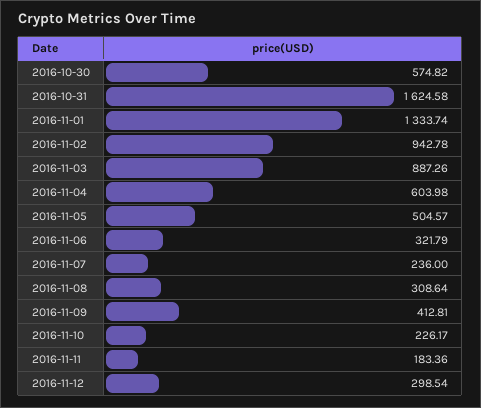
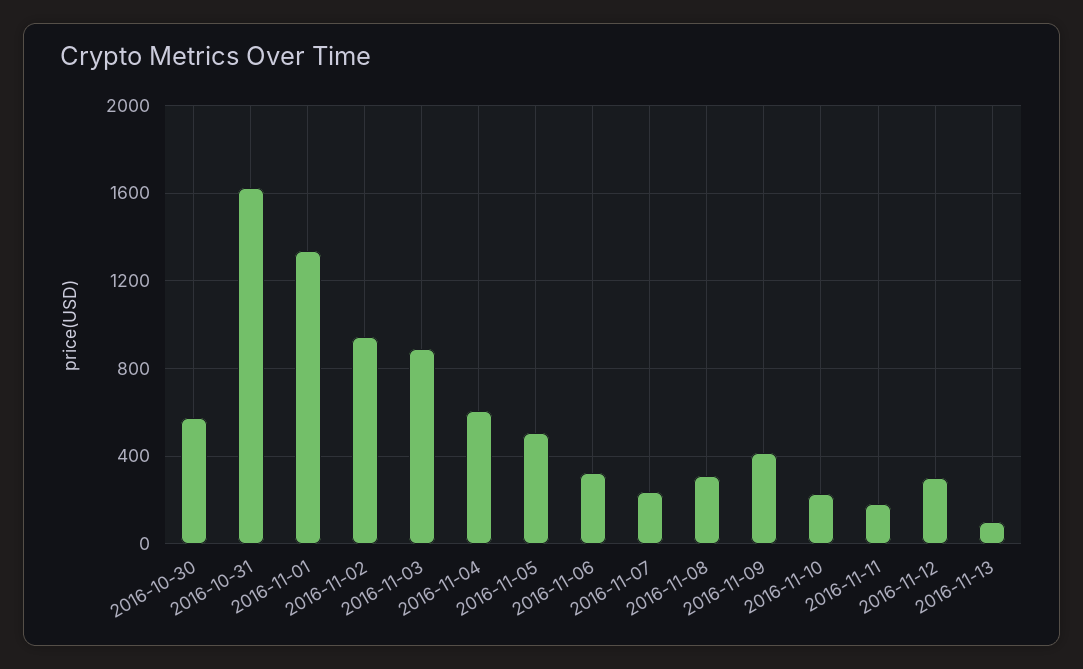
2016-11-13: none -> 100

